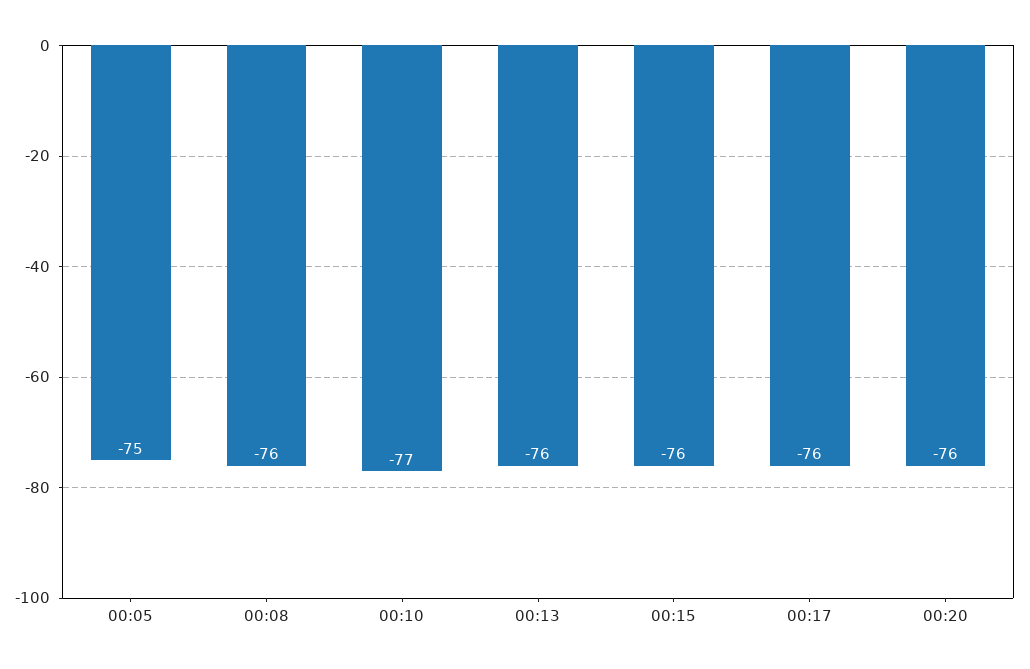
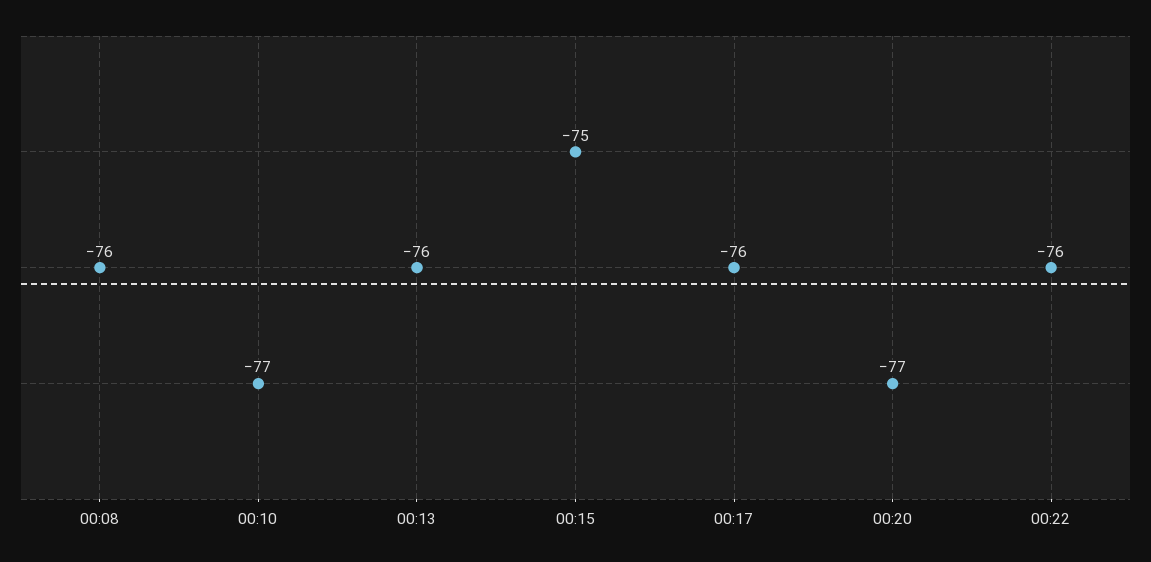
00:05: -75 -> none
00:15: -76 -> -75
00:20: -76 -> -77
00:22: none -> -76

